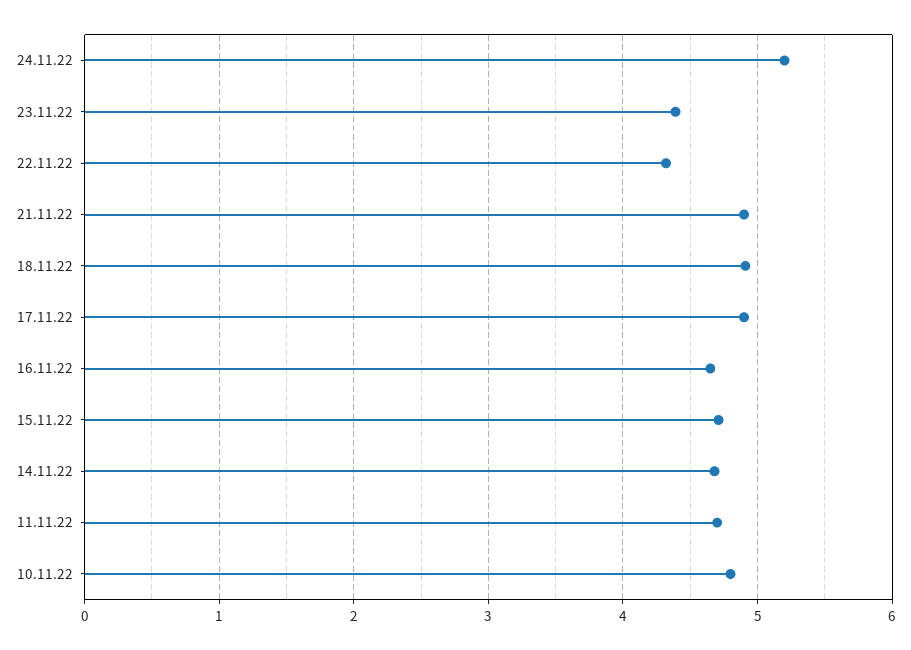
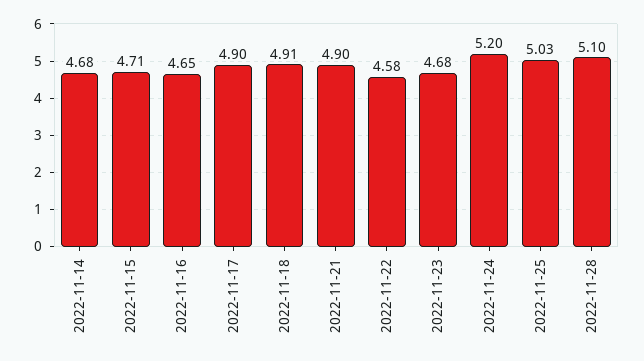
23.11.22: 4.4 -> 4.68
22.11.22: 4.3 -> 4.58
11.11.22: 4.7 -> none
10.11.22: 4.8 -> none
2022-11-25: none -> 5.03
2022-11-28: none -> 5.1

